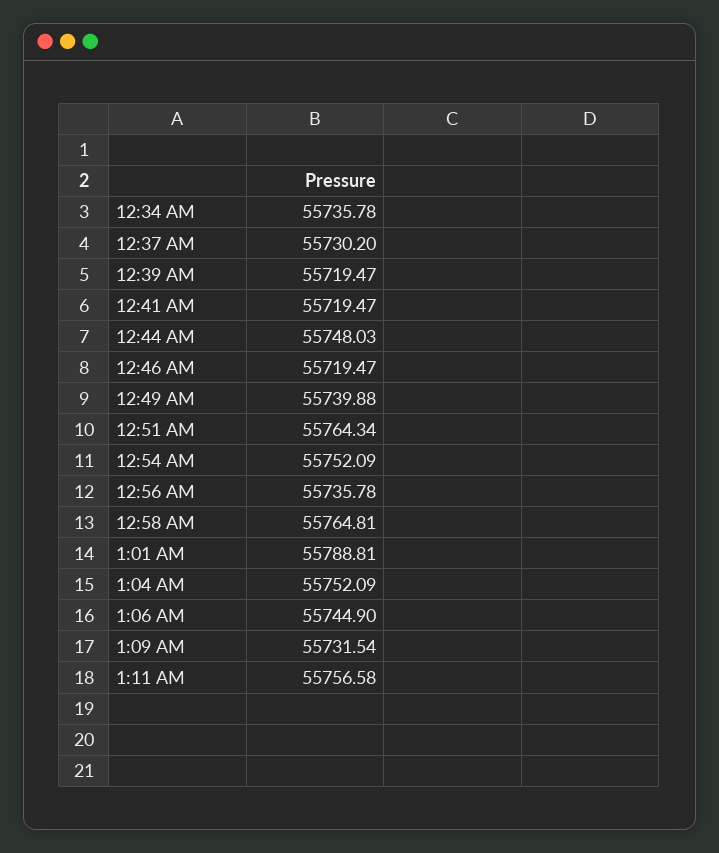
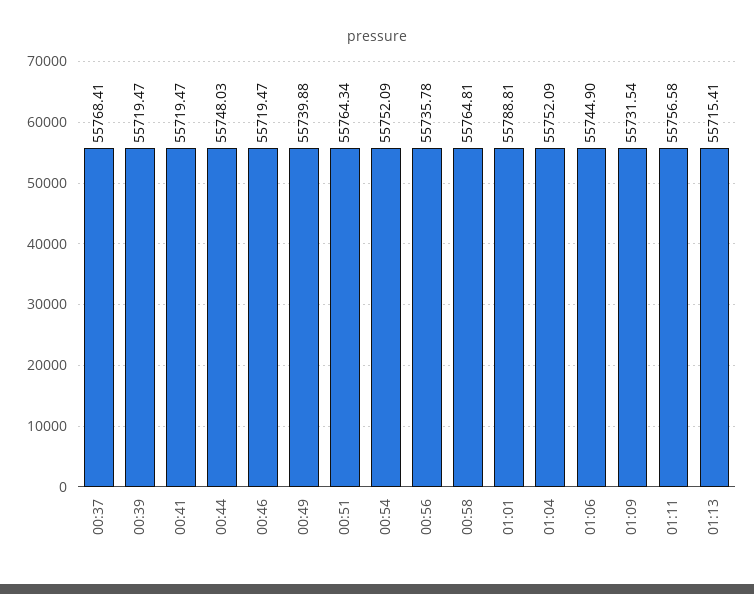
12:34 AM: 55735.78 -> none
12:37 AM: 55730.2 -> 55768.41
01:13: none -> 55715.41

